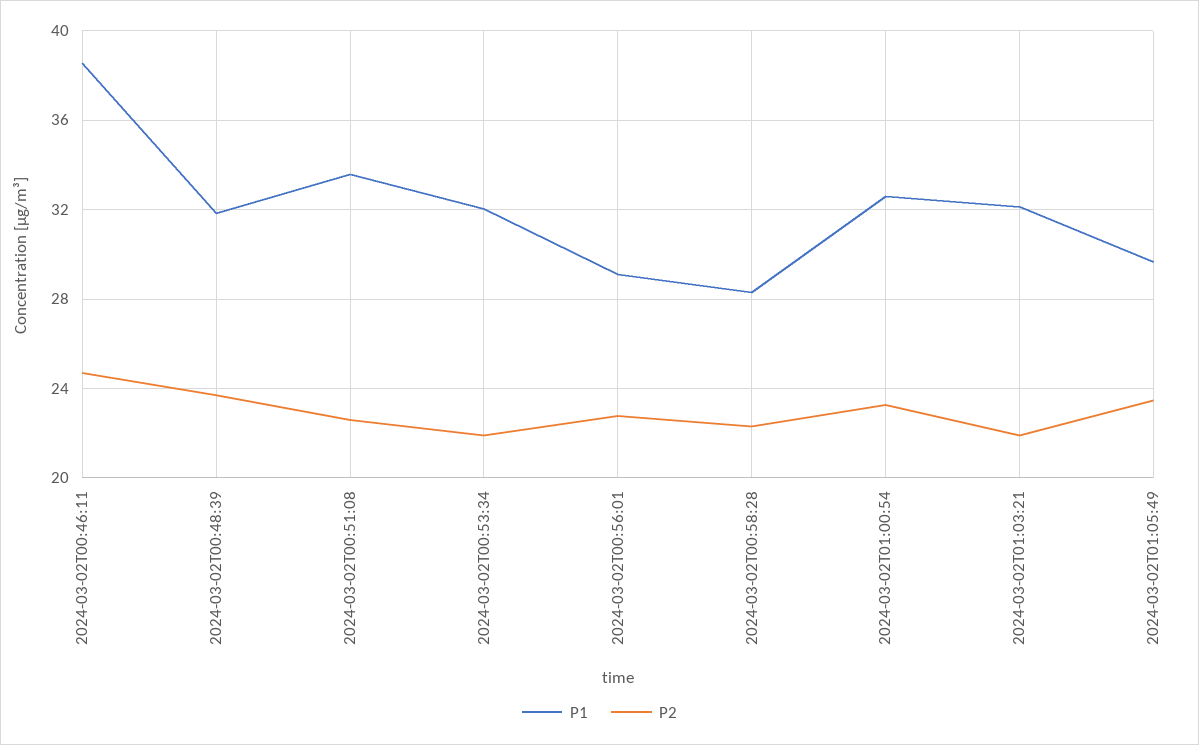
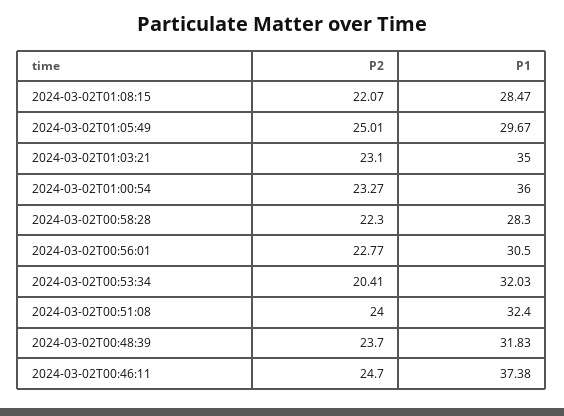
P1, 2024-03-02T00:46:11: 38.5 -> 37.38
P1, 2024-03-02T00:51:08: 33.5 -> 32.4
P2, 2024-03-02T00:51:08: 22.5 -> 24
P2, 2024-03-02T00:53:34: 22 -> 20.41
P1, 2024-03-02T00:56:01: 29 -> 30.5
P1, 2024-03-02T01:00:54: 32.5 -> 36
P1, 2024-03-02T01:03:21: 32 -> 35
P2, 2024-03-02T01:03:21: 22 -> 23.1
P2, 2024-03-02T01:05:49: 23.5 -> 25.01
P2, 2024-03-02T01:08:15: none -> 22.07
P1, 2024-03-02T01:08:15: none -> 28.47

